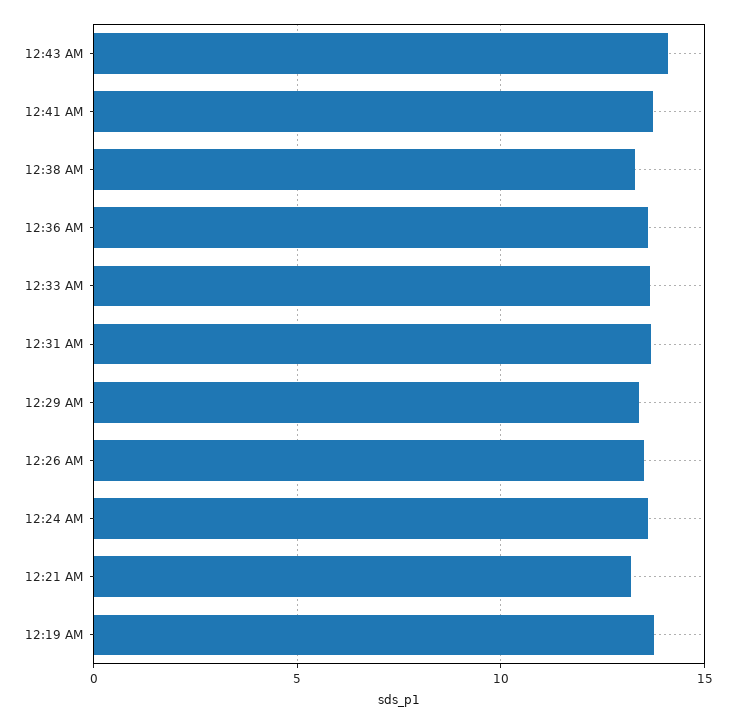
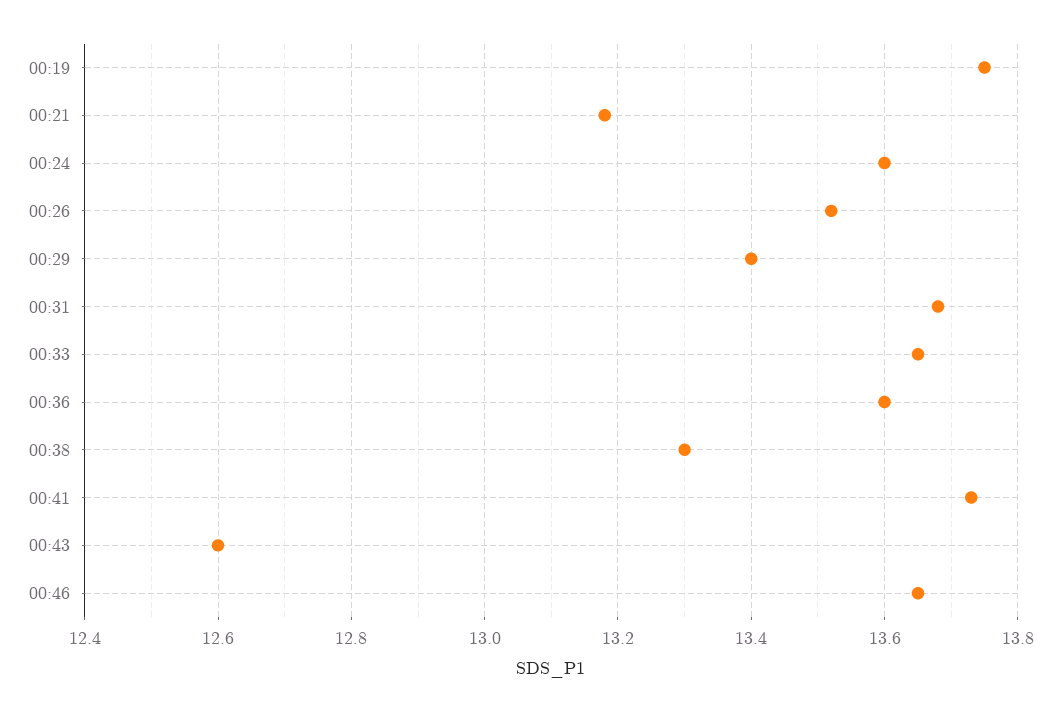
12:43 AM: 14 -> 12.6
00:46: none -> 13.65

